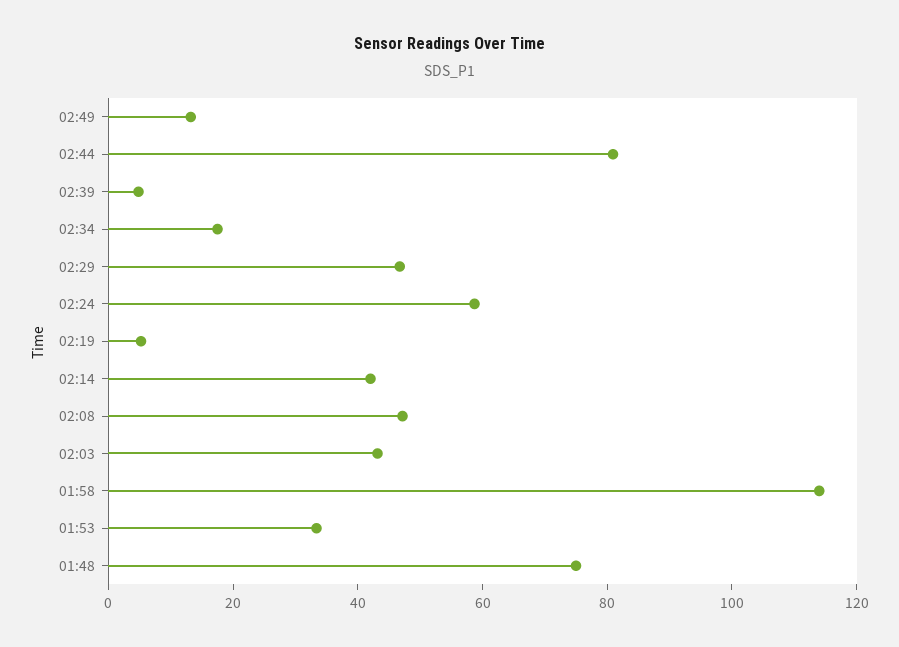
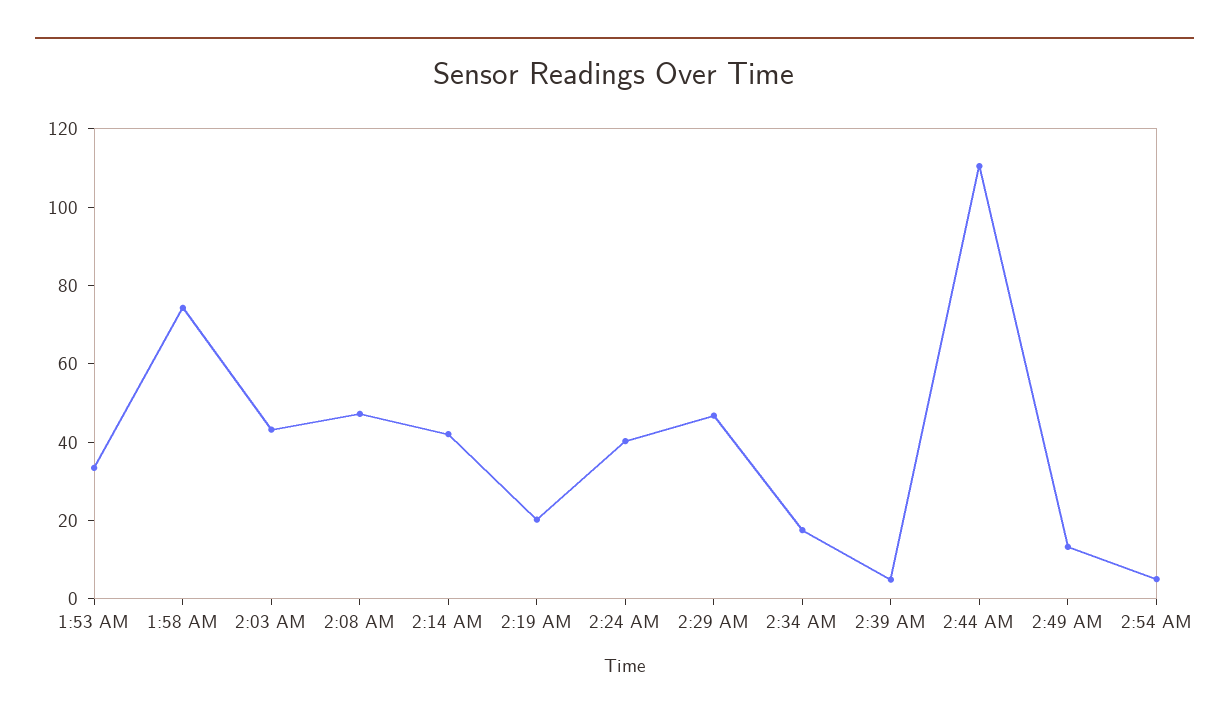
02:44: 80 -> 110
02:24: 60 -> 40
02:19: 5 -> 20
01:58: 115 -> 75
01:48: 75 -> none
2:54 AM: none -> 5

